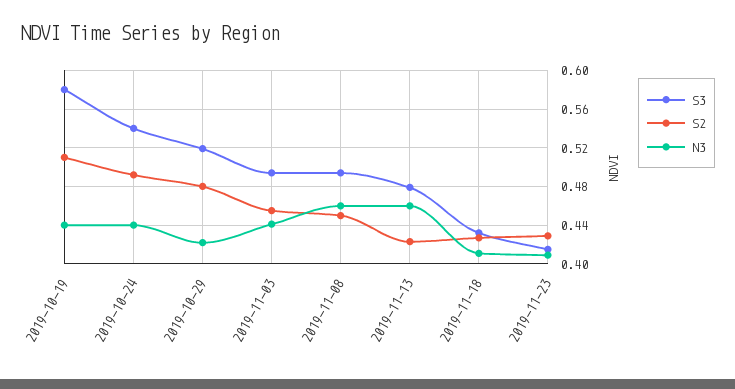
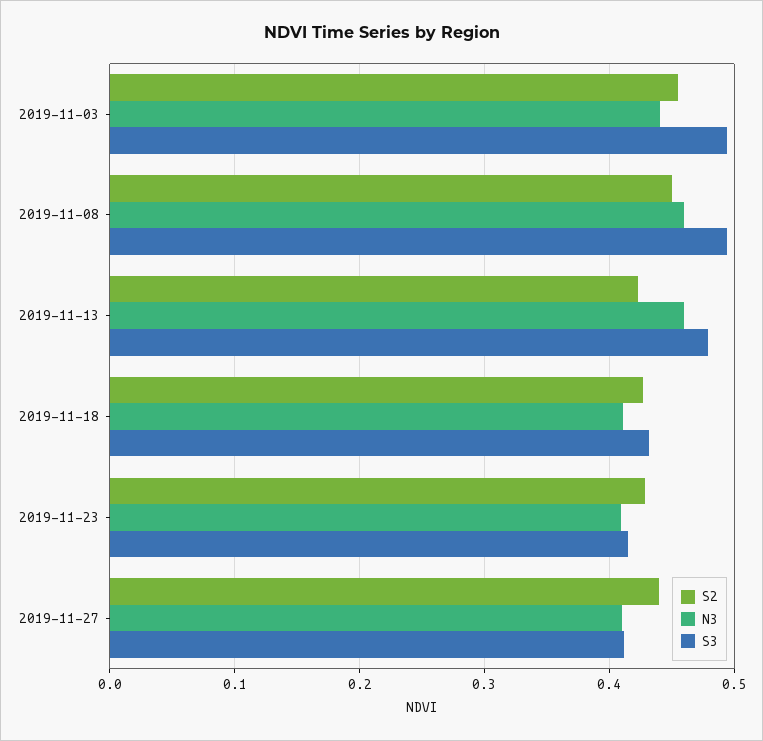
S3, 2019-10-19: 0.58 -> none
S2, 2019-10-19: 0.51 -> none
N3, 2019-10-19: 0.44 -> none
S3, 2019-10-24: 0.54 -> none
S2, 2019-10-24: 0.49 -> none
N3, 2019-10-24: 0.44 -> none
S3, 2019-10-29: 0.52 -> none
S2, 2019-10-29: 0.48 -> none
N3, 2019-10-29: 0.42 -> none
S2, 2019-11-27: none -> 0.44
N3, 2019-11-27: none -> 0.41
S3, 2019-11-27: none -> 0.41

